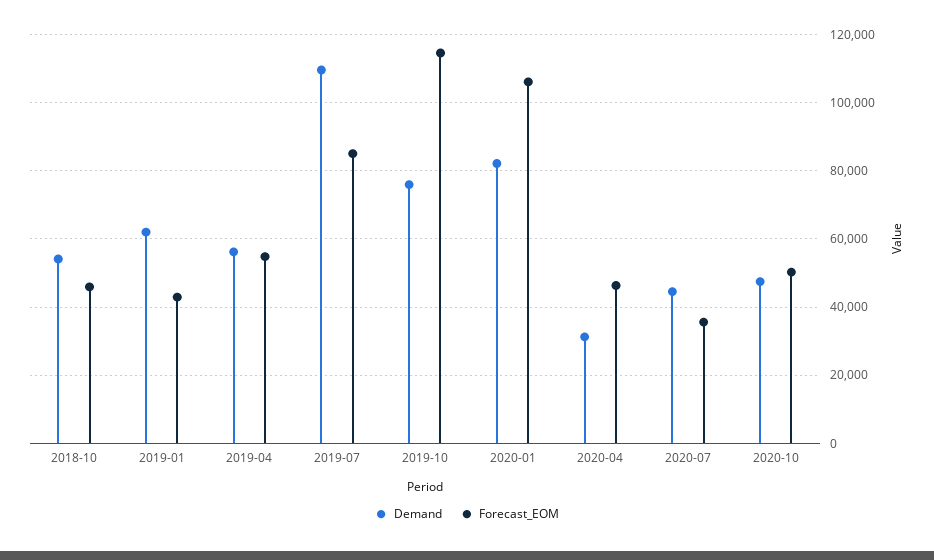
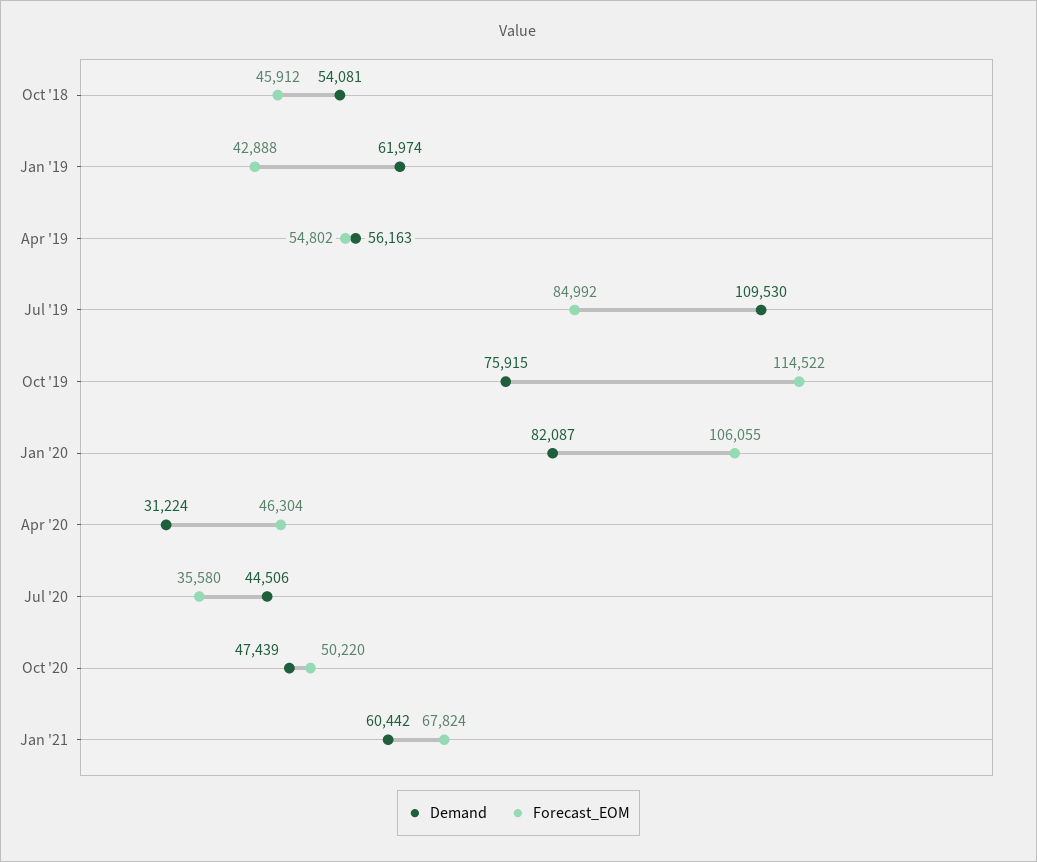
Demand, Jan '21: none -> 60442
Forecast_EOM, Jan '21: none -> 67824

